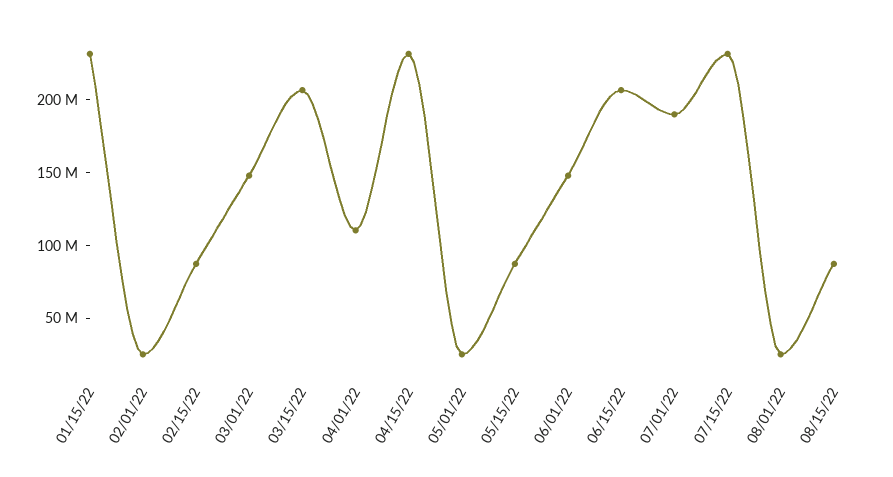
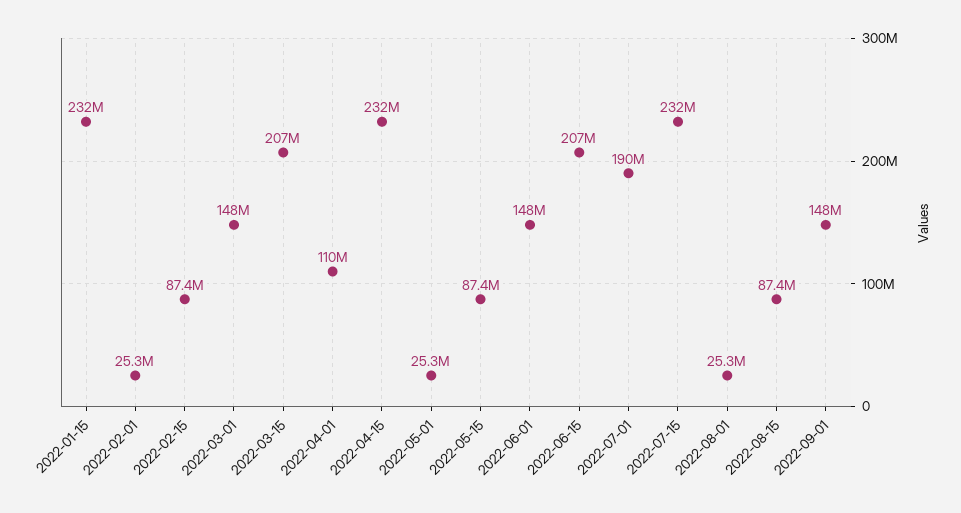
2022-09-01: none -> 148000000

